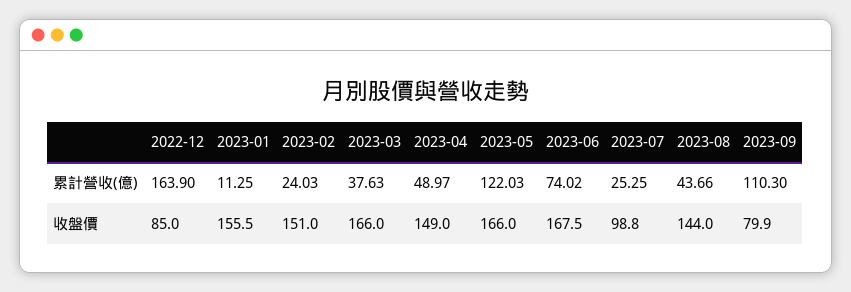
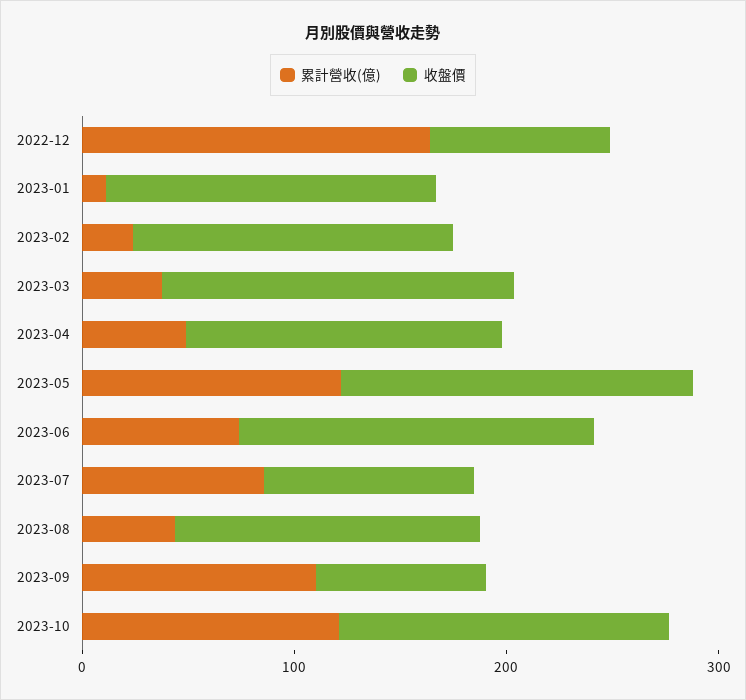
累計營收(億), 2023-07: 25.25 -> 80
累計營收(億), 2023-10: none -> 120
收盤價, 2023-10: none -> 160

